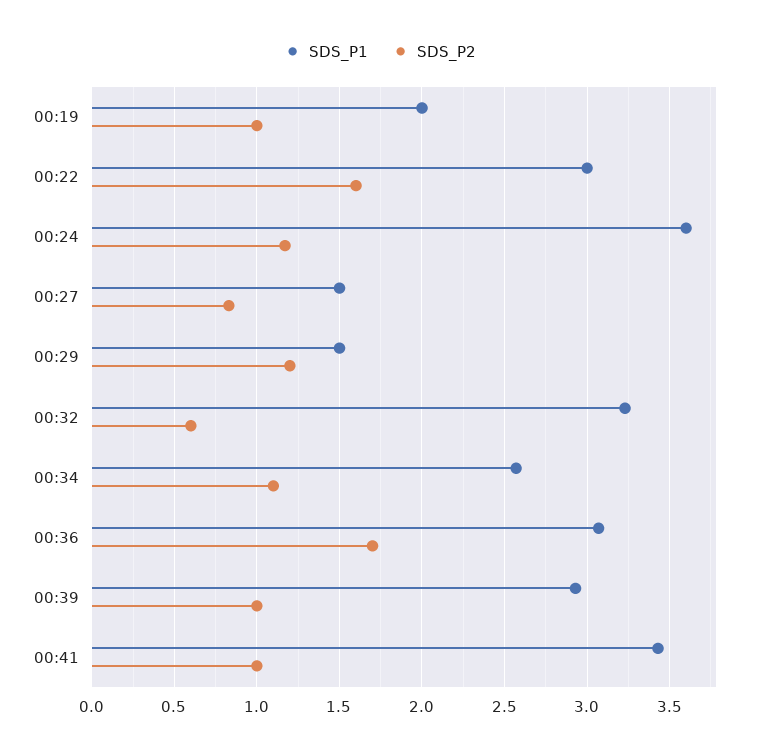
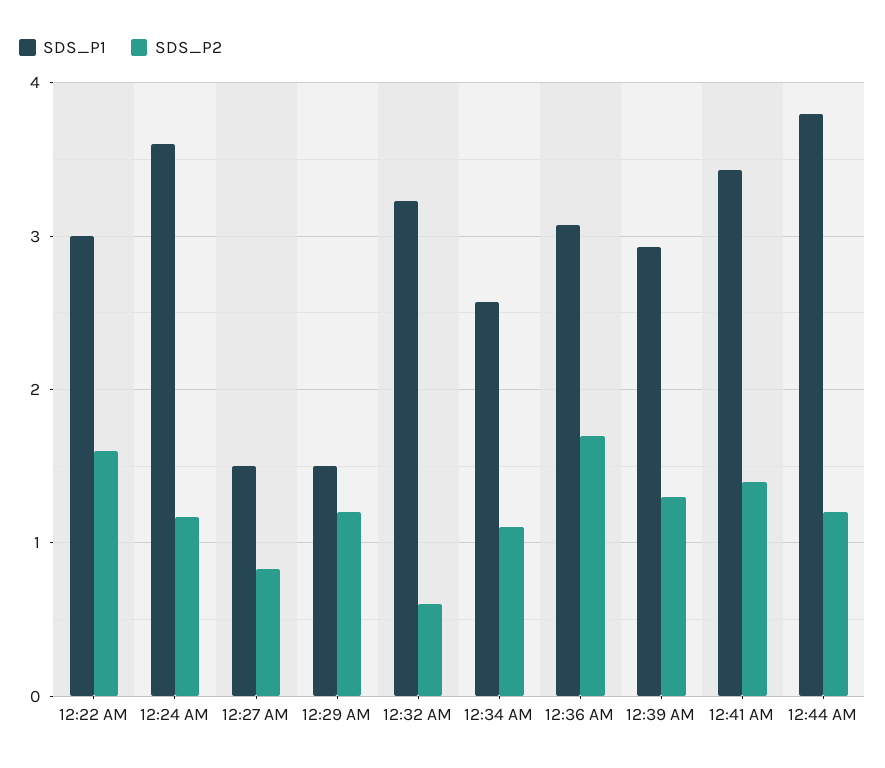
SDS_P1, 00:19: 2 -> none
SDS_P2, 00:19: 1 -> none
SDS_P2, 00:39: 1 -> 1.3
SDS_P2, 00:41: 1 -> 1.4
SDS_P1, 12:44 AM: none -> 3.8
SDS_P2, 12:44 AM: none -> 1.2

